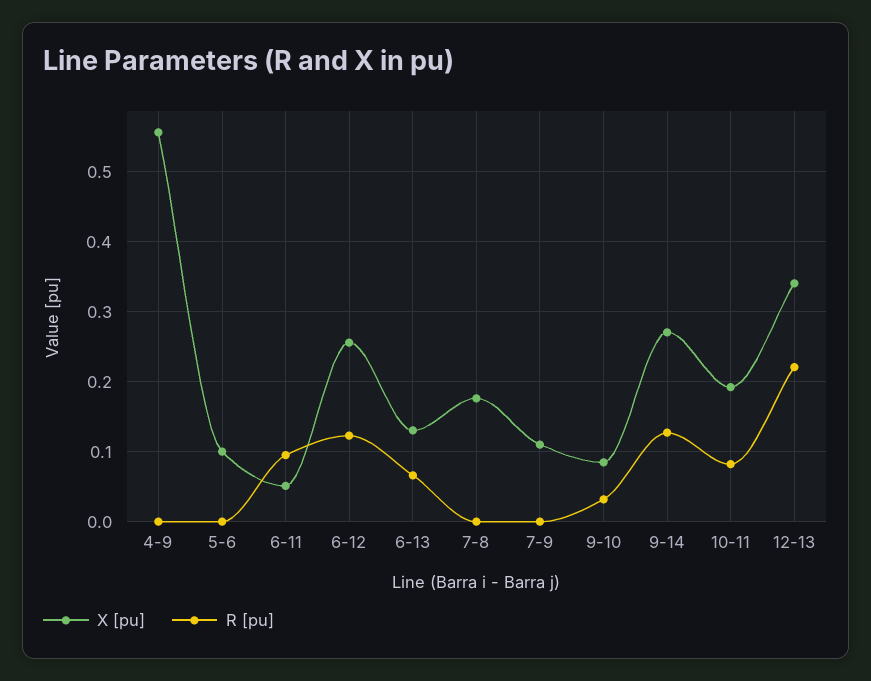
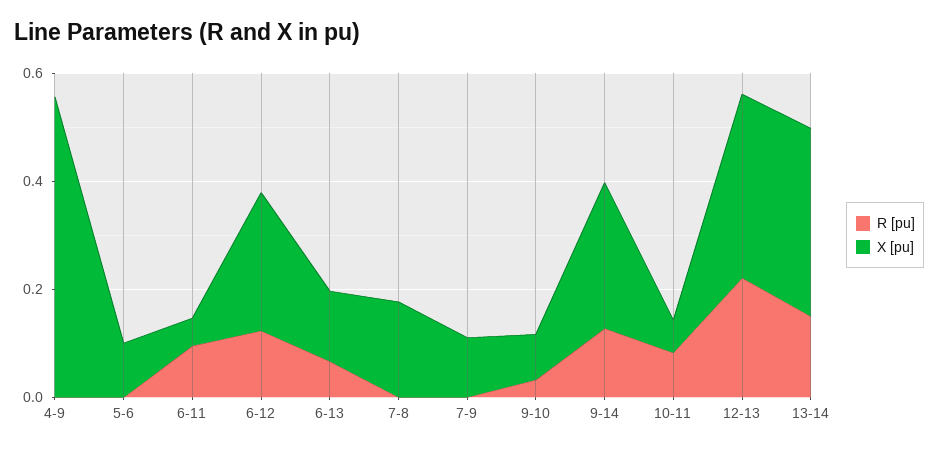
X [pu], 10-11: 0.19 -> 0.05
R [pu], 13-14: none -> 0.15
X [pu], 13-14: none -> 0.35

